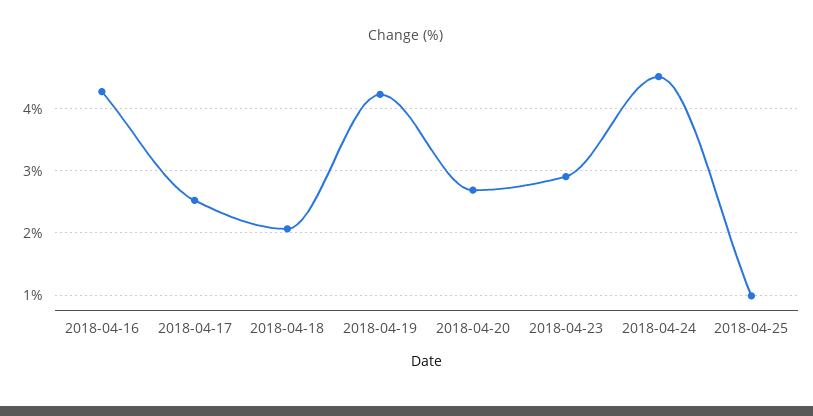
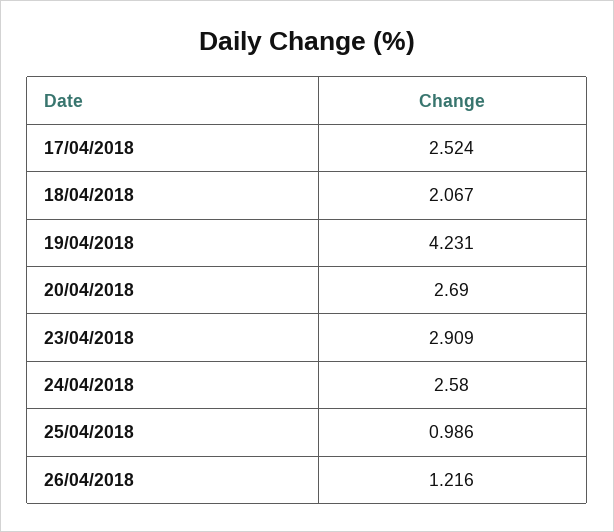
2018-04-16: 4.3 -> none
2018-04-24: 4.5 -> 2.58
26/04/2018: none -> 1.216

